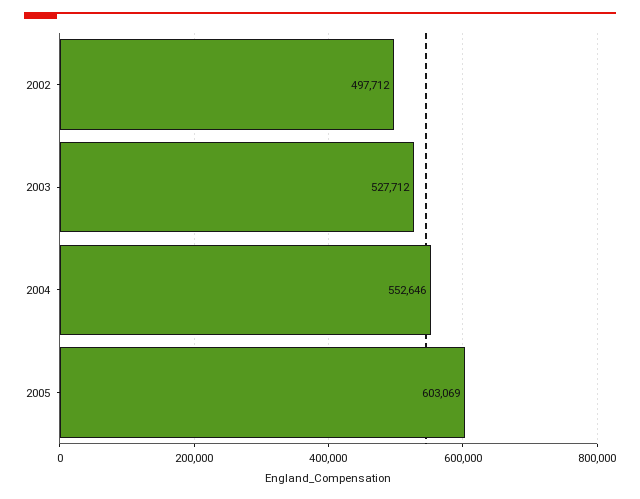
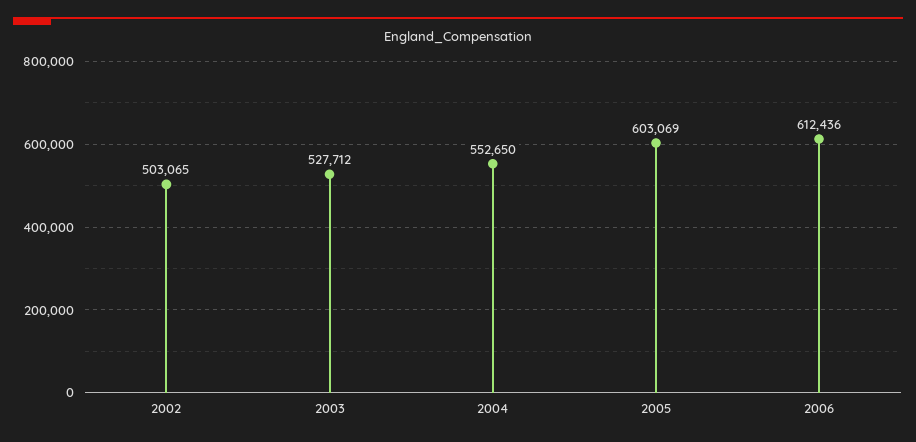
2002: 497712 -> 503065
2004: 552646 -> 552650
2006: none -> 612436

